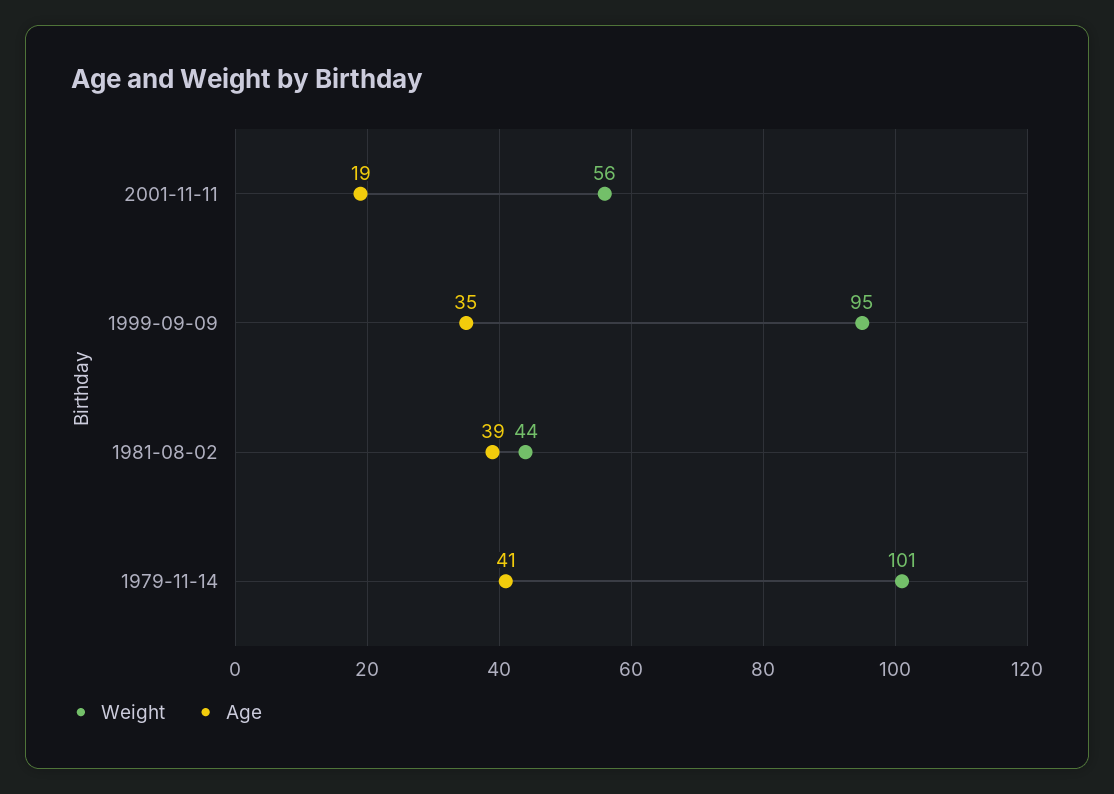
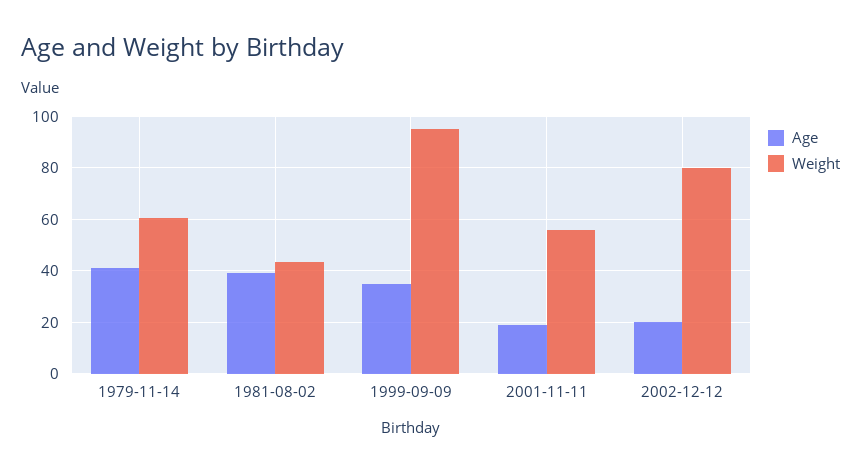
Weight, 1979-11-14: 101 -> 60
Age, 2002-12-12: none -> 20
Weight, 2002-12-12: none -> 80

